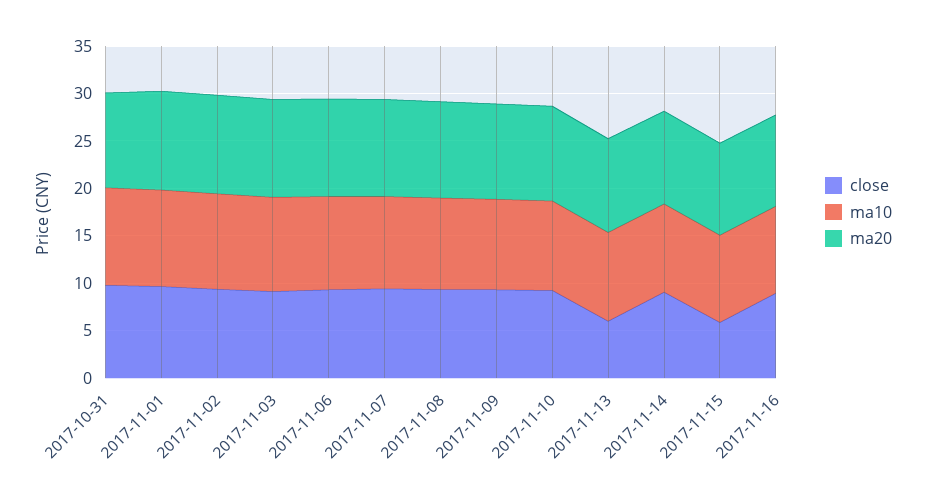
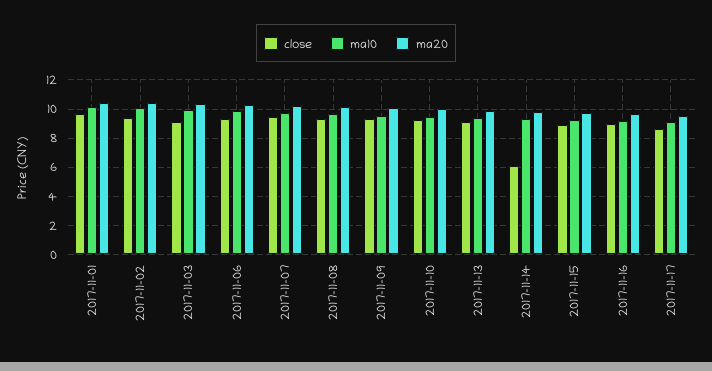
close, 2017-10-31: 10 -> none
ma10, 2017-10-31: 10 -> none
ma20, 2017-10-31: 10 -> none
close, 2017-11-13: 6 -> 9
close, 2017-11-14: 9 -> 6
close, 2017-11-15: 6 -> 9
close, 2017-11-17: none -> 8.5
ma10, 2017-11-17: none -> 9
ma20, 2017-11-17: none -> 9.5

